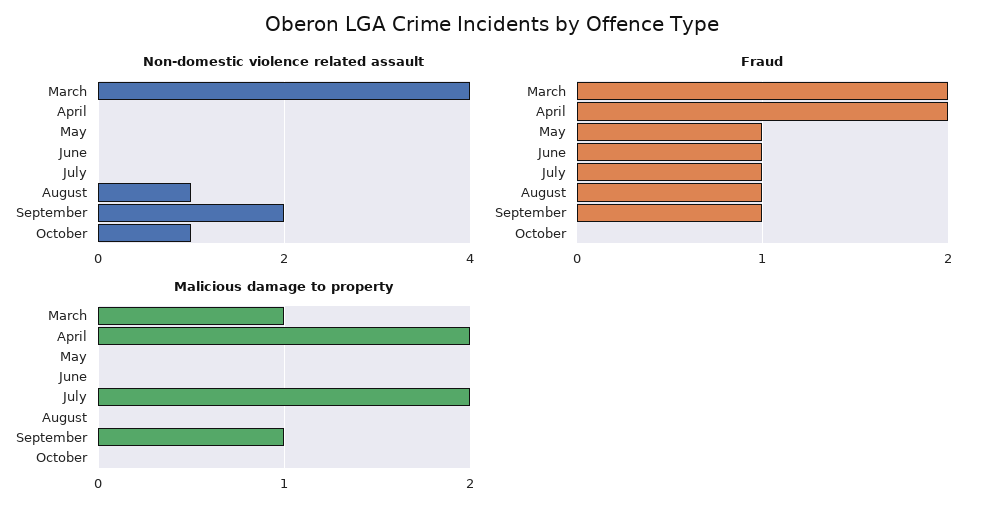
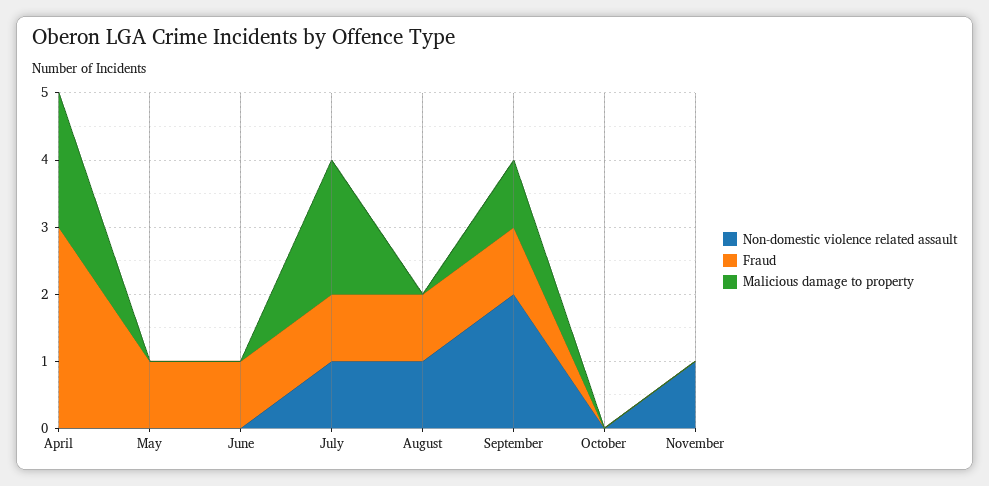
Non-domestic violence related assault, March: 4 -> none
Non-domestic violence related assault, July: 0 -> 1
Non-domestic violence related assault, October: 1 -> 0
Fraud, March: 2 -> none
Fraud, April: 2 -> 3
Malicious damage to property, March: 1 -> none
Non-domestic violence related assault, November: none -> 1
Fraud, November: none -> 0
Malicious damage to property, November: none -> 0

